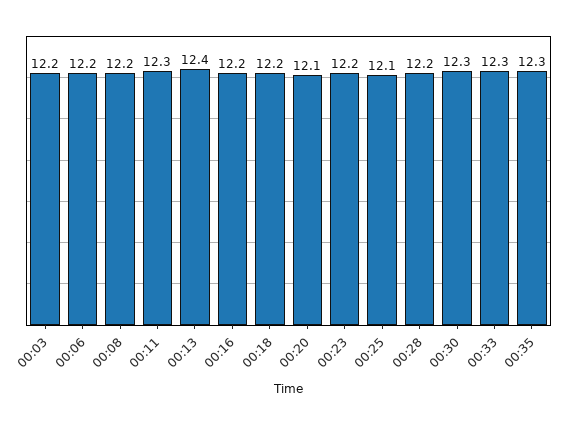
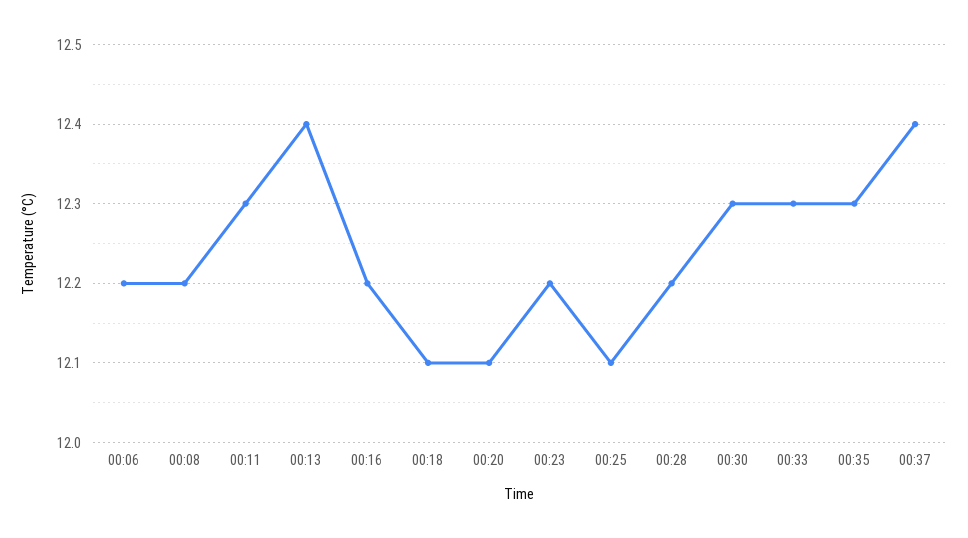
00:03: 12.2 -> none
00:18: 12.2 -> 12.1
00:37: none -> 12.4

